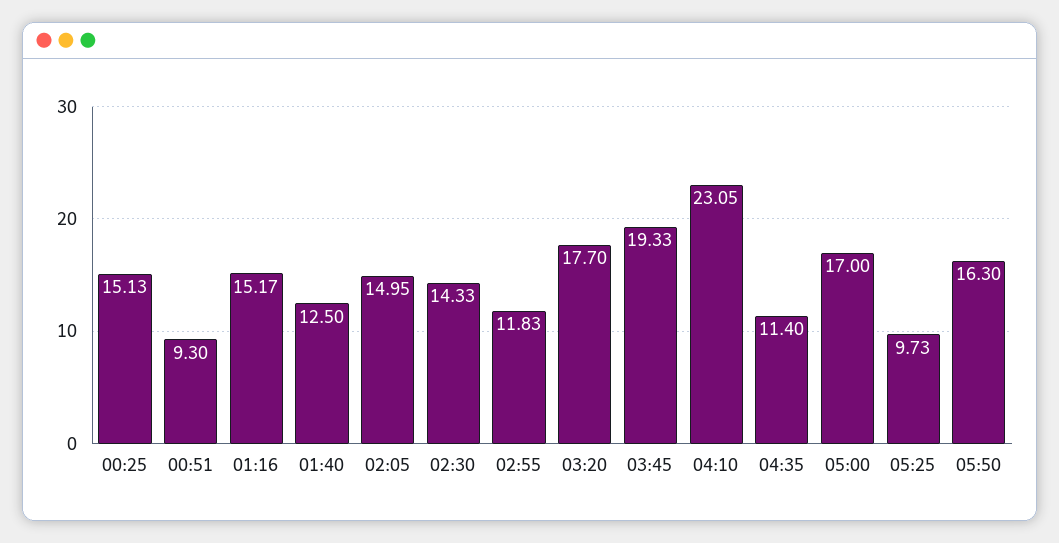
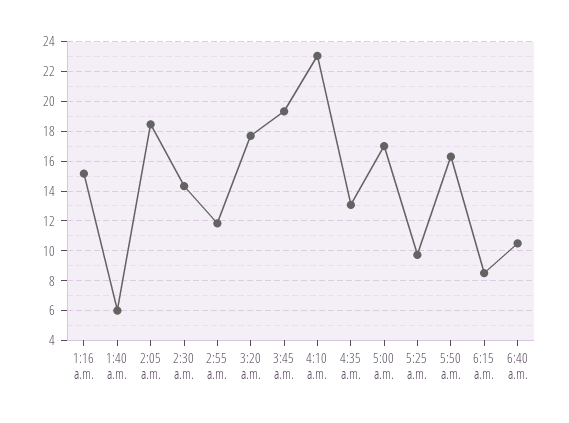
00:25: 15.13 -> none
00:51: 9.3 -> none
01:40: 12.5 -> 6
02:05: 14.95 -> 18.5
04:35: 11.4 -> 13
6:15 a.m.: none -> 8.5
6:40 a.m.: none -> 10.5

